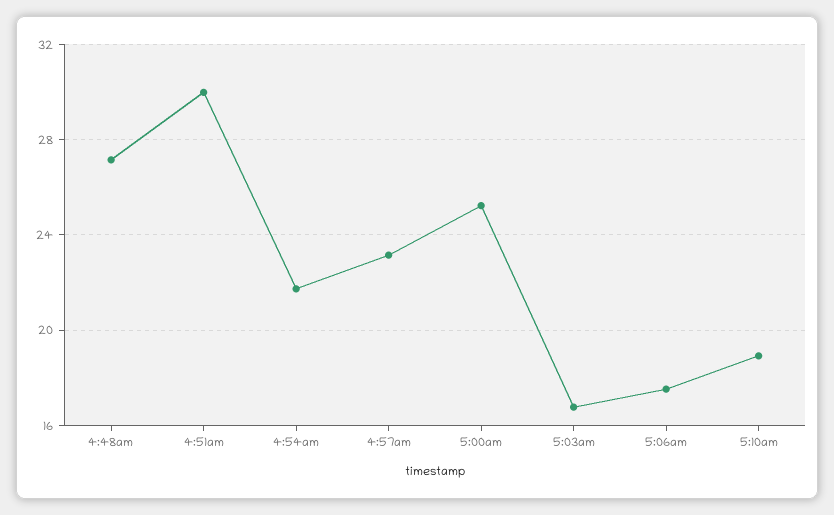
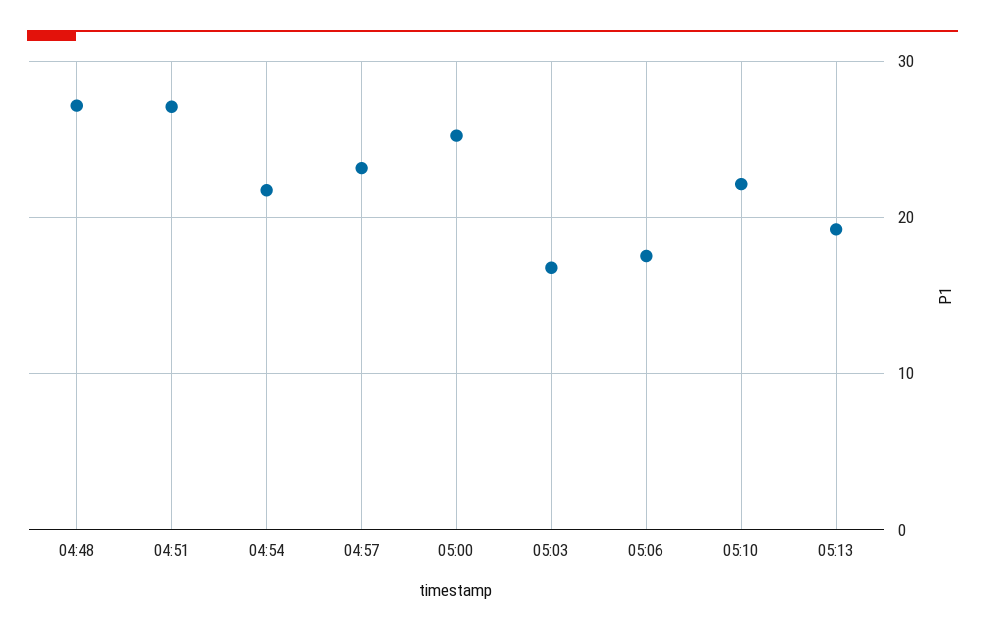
4:51am: 30 -> 27
5:10am: 19 -> 22
05:13: none -> 19

